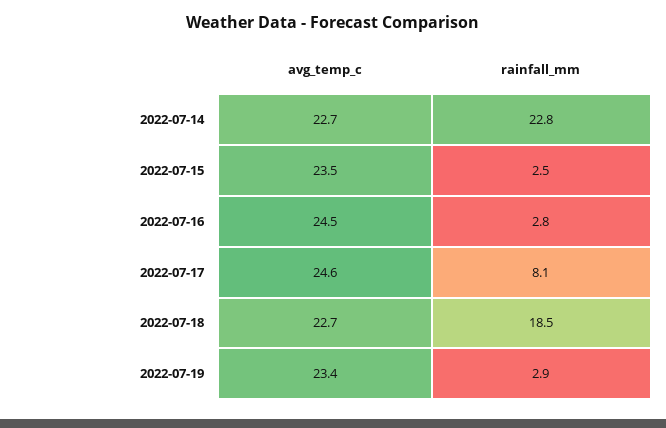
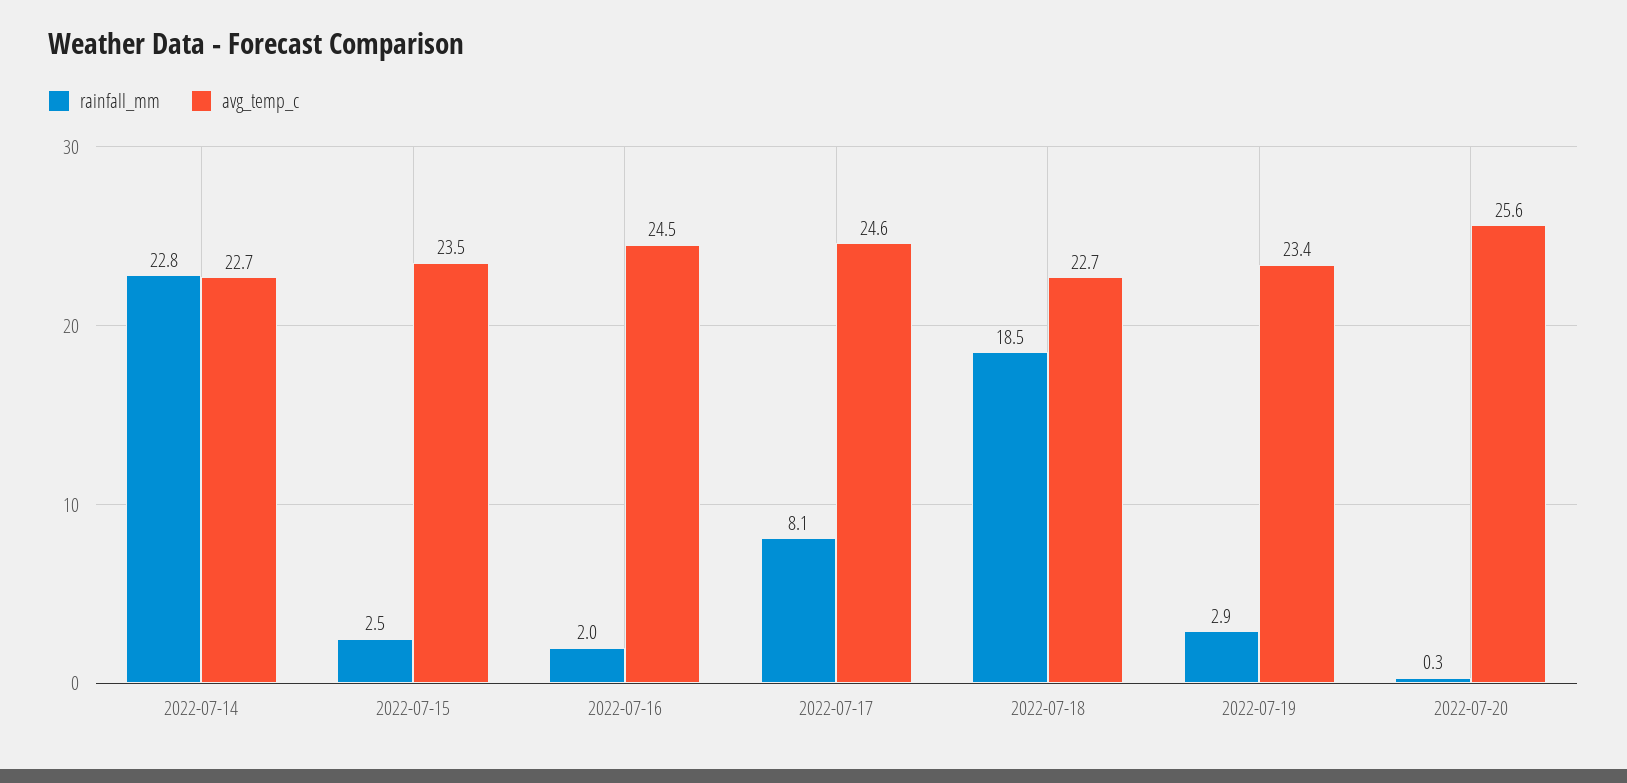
rainfall_mm, 2022-07-16: 2.8 -> 2
rainfall_mm, 2022-07-20: none -> 0.3
avg_temp_c, 2022-07-20: none -> 25.6

